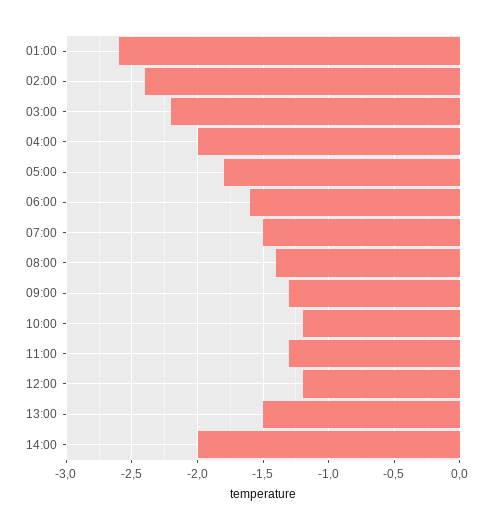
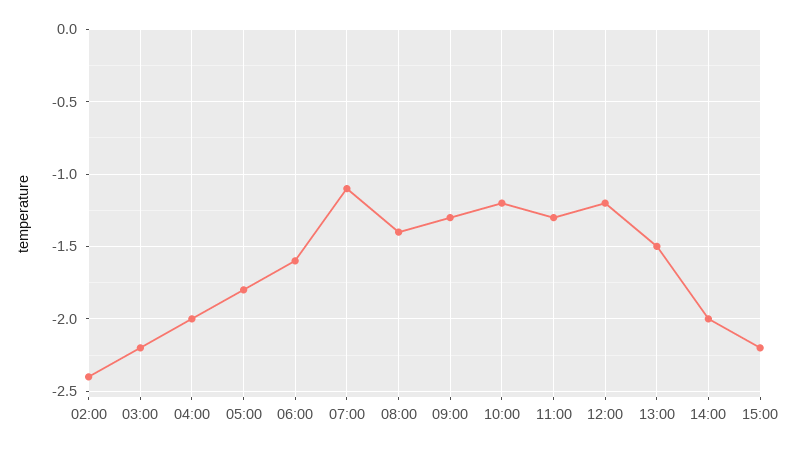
01:00: -2.6 -> none
07:00: -1.5 -> -1.1
15:00: none -> -2.2

